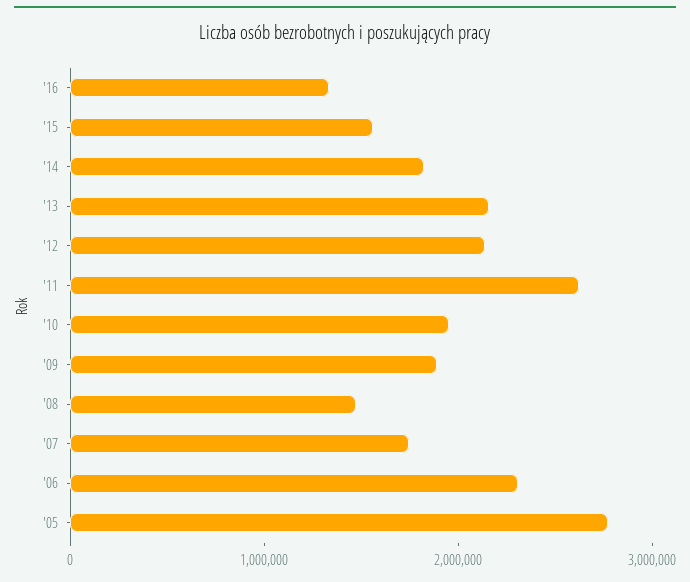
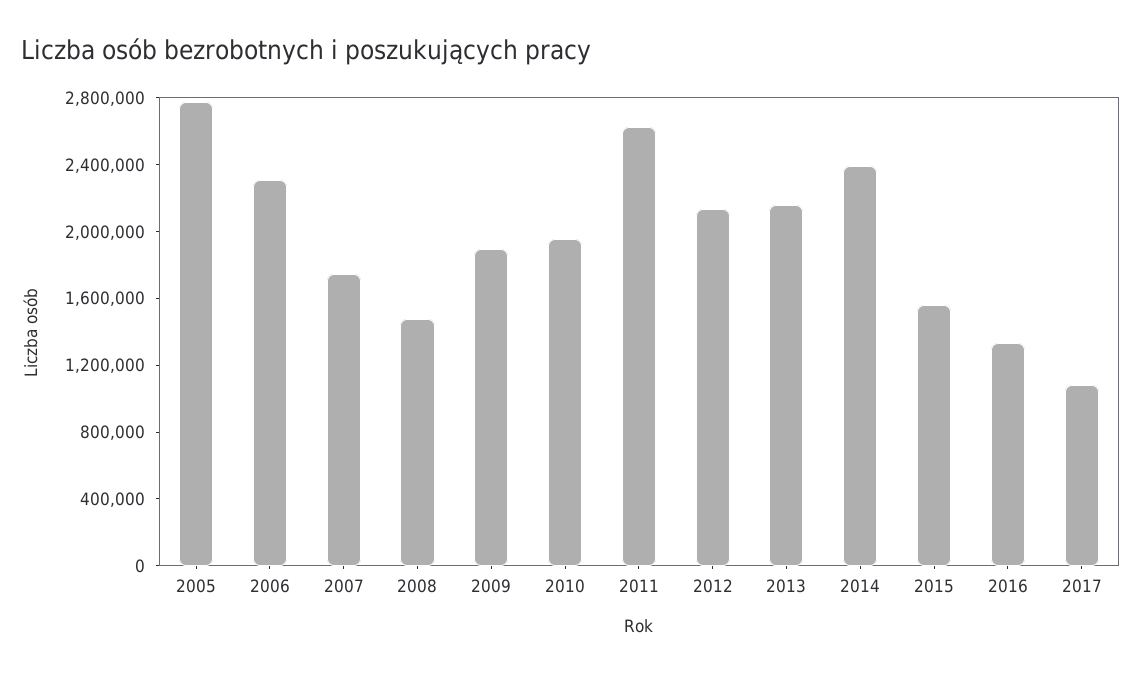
'14: 1800000 -> 2400000
2017: none -> 1100000

